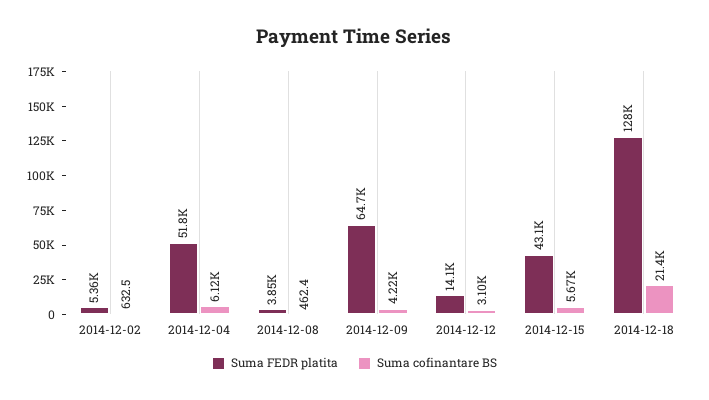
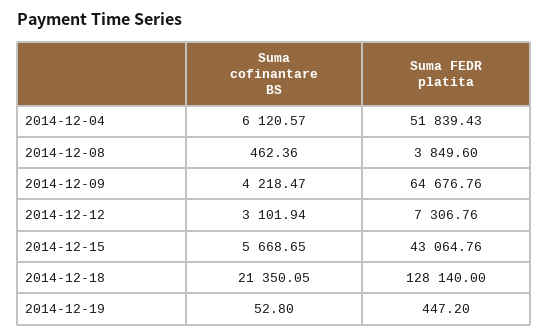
Suma FEDR platita, 2014-12-02: 5360 -> none
Suma cofinantare BS, 2014-12-02: 632.5 -> none
Suma FEDR platita, 2014-12-12: 14100 -> 7306.76
Suma cofinantare BS, 2014-12-19: none -> 52.8
Suma FEDR platita, 2014-12-19: none -> 447.2

